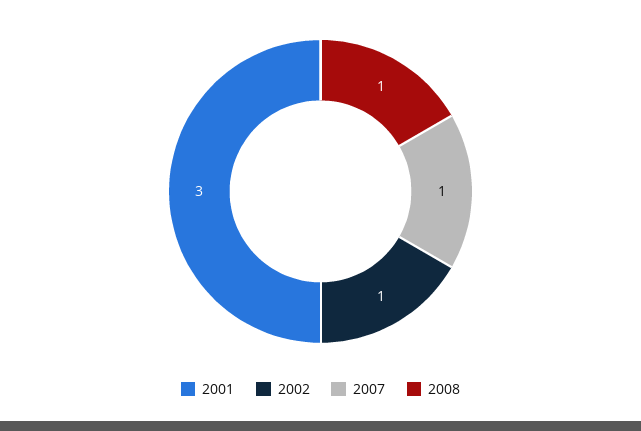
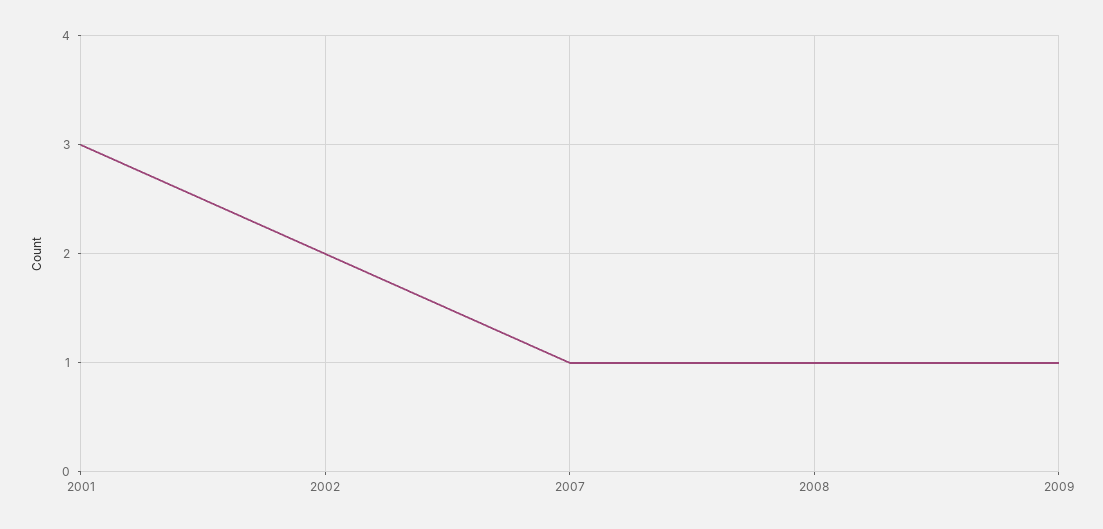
2002: 1 -> 2
2009: none -> 1

